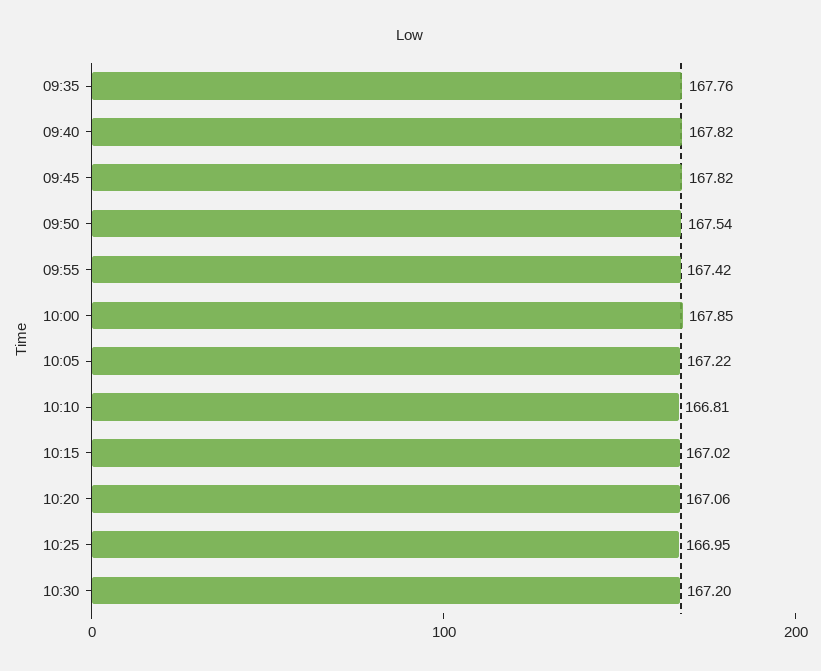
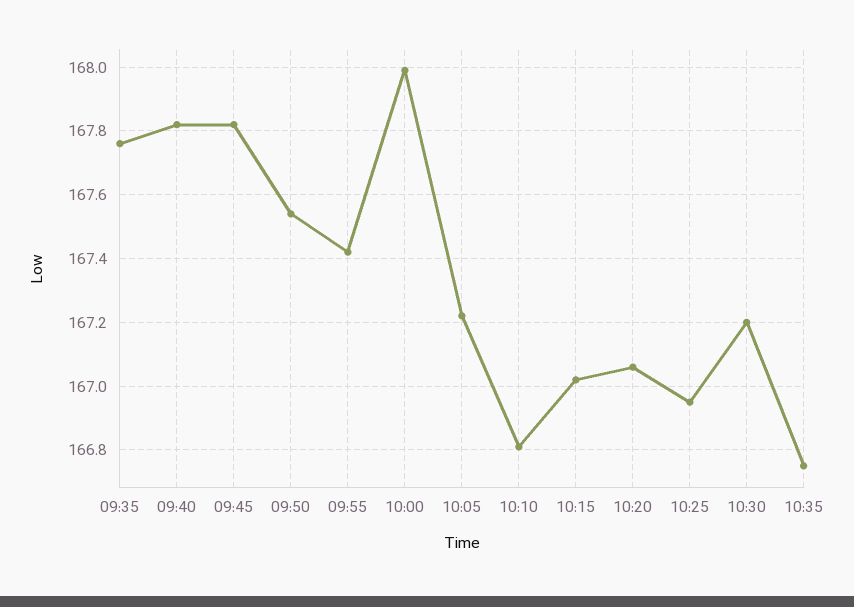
10:00: 167.85 -> 168
10:35: none -> 166.75

